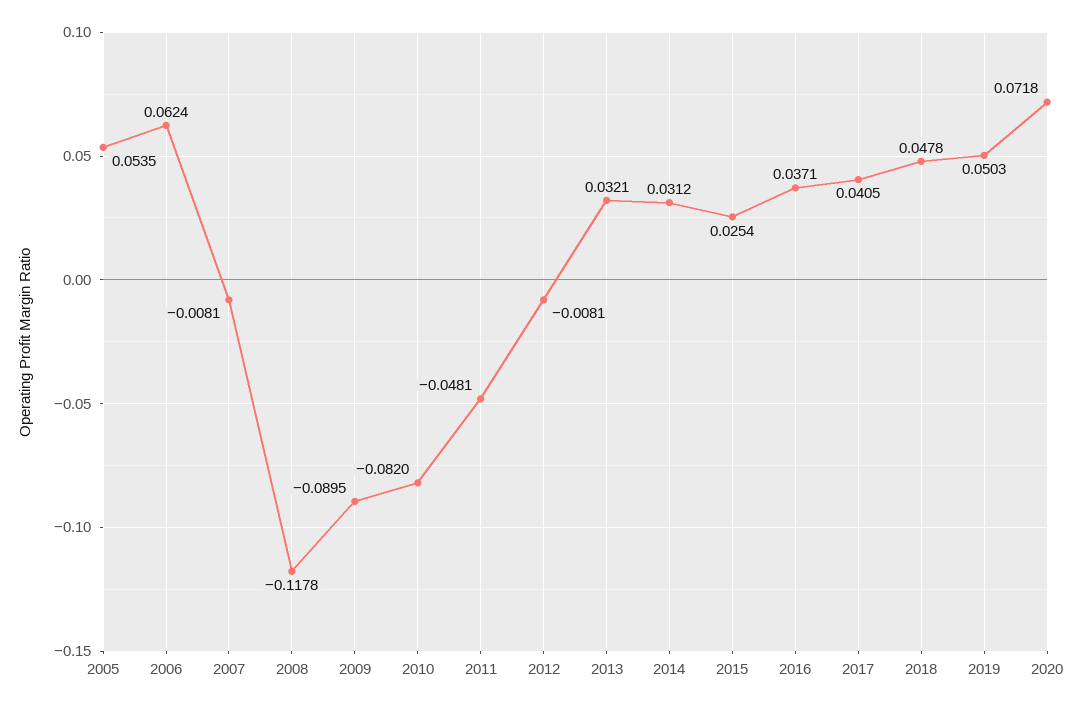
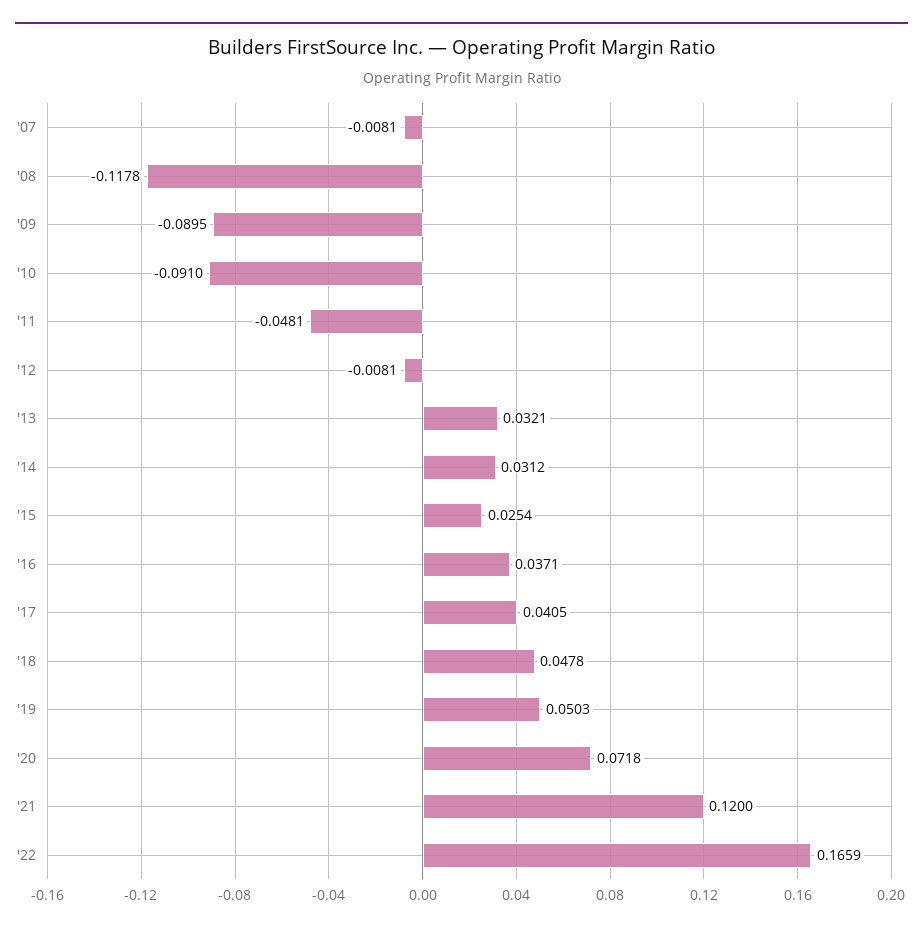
2005: 0.0535 -> none
2006: 0.0624 -> none
2010: -0.082 -> -0.091
'21: none -> 0.12
'22: none -> 0.1659

